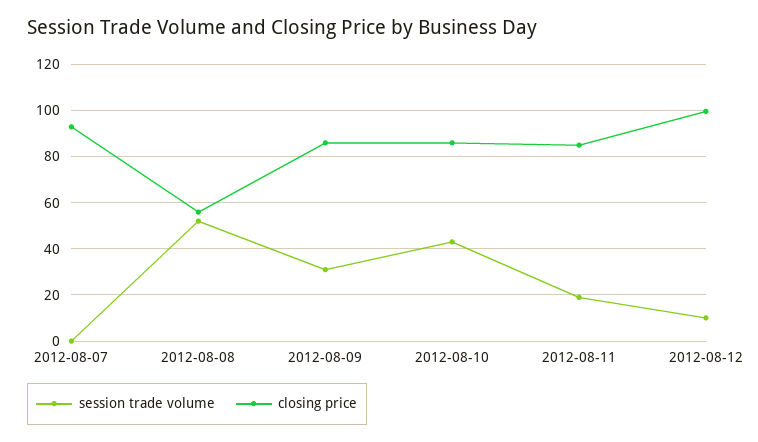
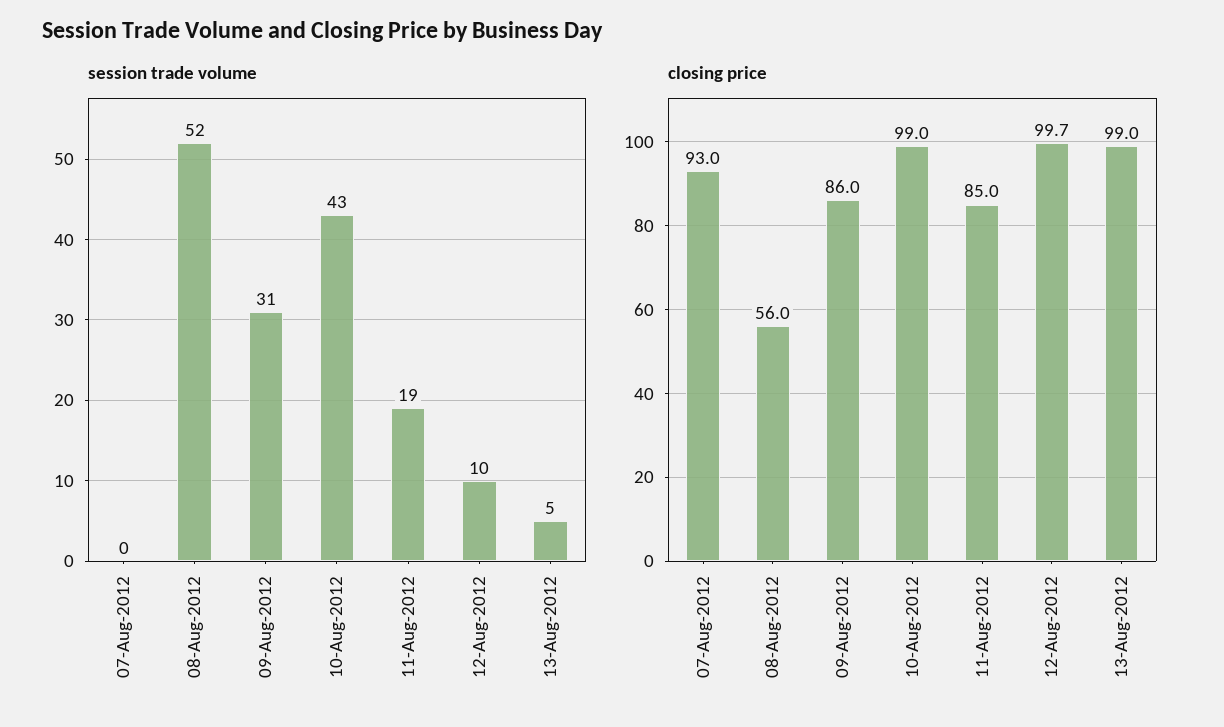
closing price, 2012-08-10: 85 -> 99
session trade volume, 13-Aug-2012: none -> 5
closing price, 13-Aug-2012: none -> 99

